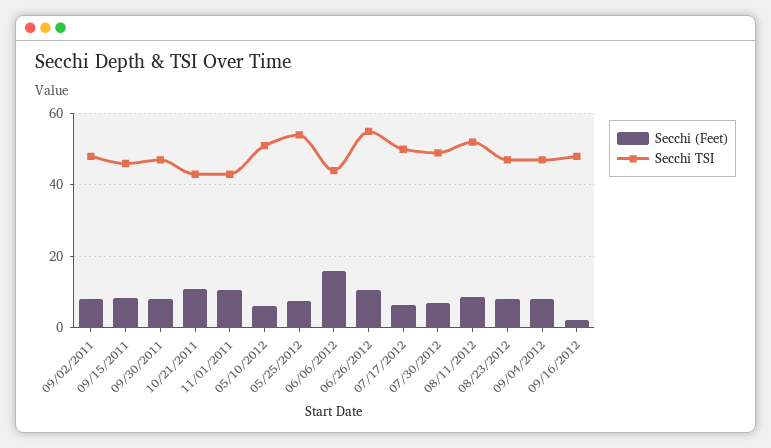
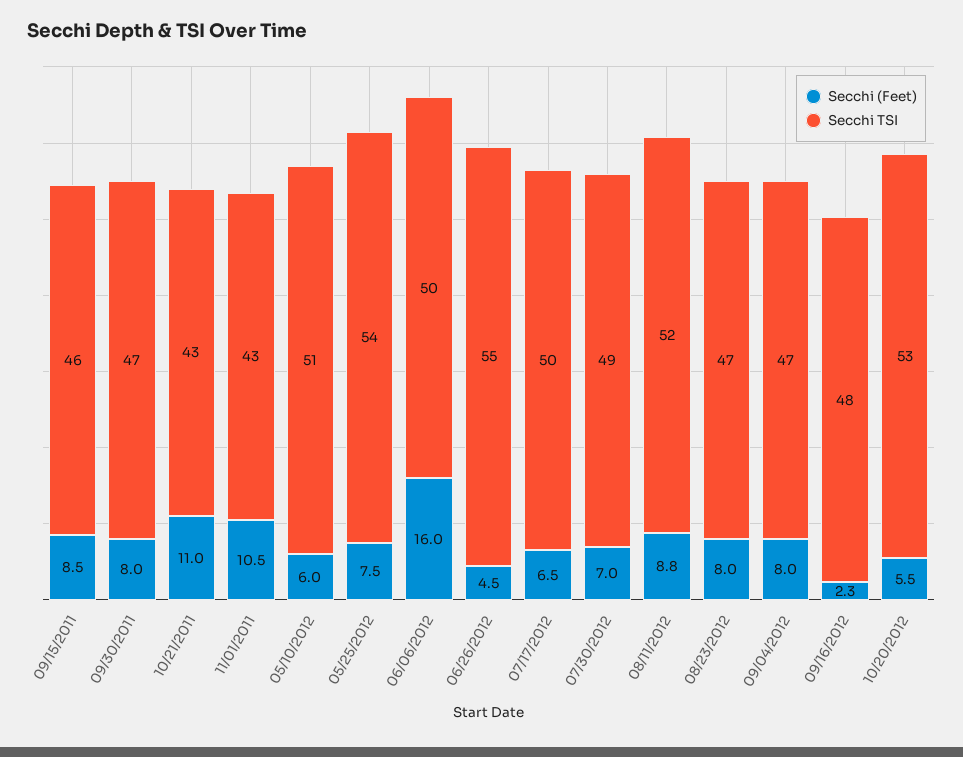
Secchi (Feet), 09/02/2011: 8 -> none
Secchi TSI, 09/02/2011: 48 -> none
Secchi TSI, 06/06/2012: 44 -> 50
Secchi (Feet), 06/26/2012: 10 -> 4.5
Secchi (Feet), 10/20/2012: none -> 5.5
Secchi TSI, 10/20/2012: none -> 53

